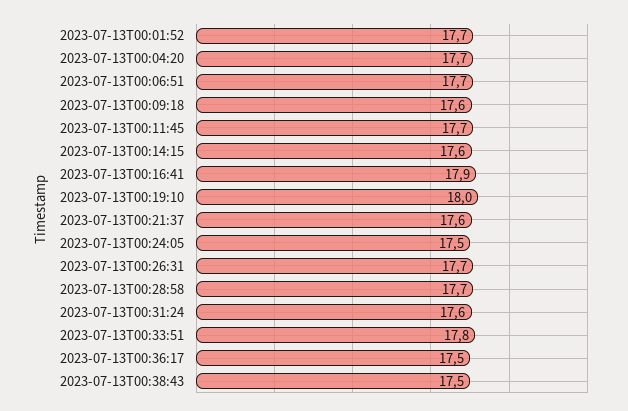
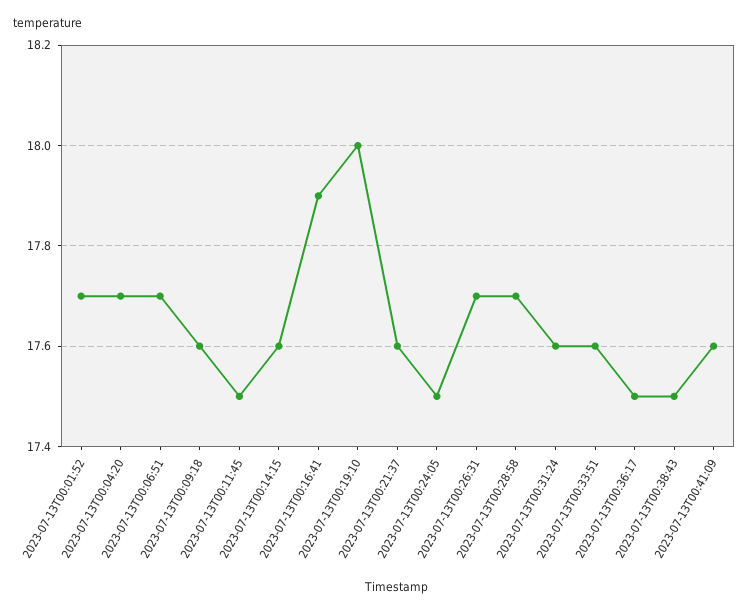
2023-07-13T00:11:45: 17.7 -> 17.5
2023-07-13T00:33:51: 17.8 -> 17.6
2023-07-13T00:41:09: none -> 17.6

